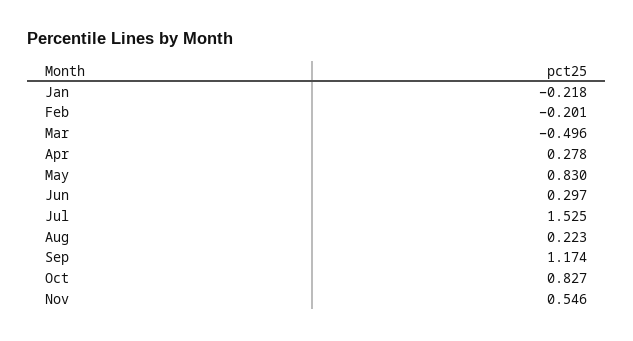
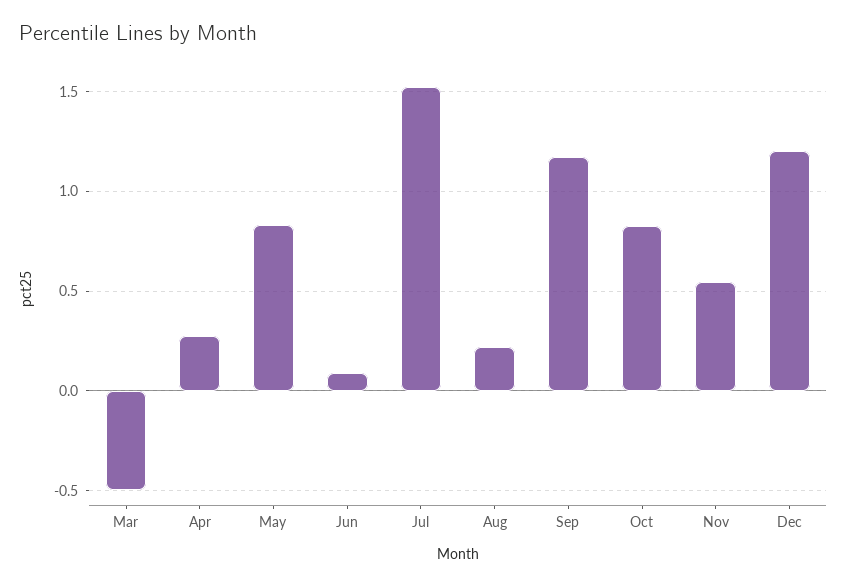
Jan: -0.218 -> none
Feb: -0.201 -> none
Jun: 0.297 -> 0.1
Dec: none -> 1.2

